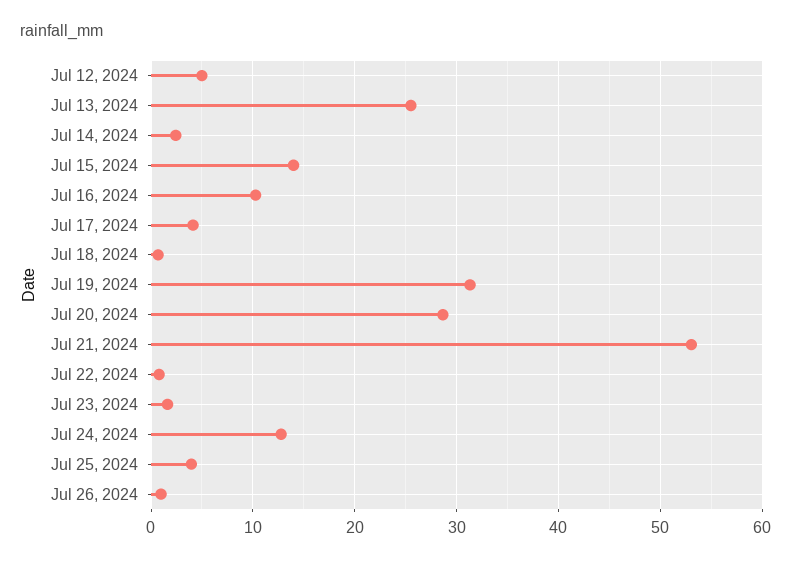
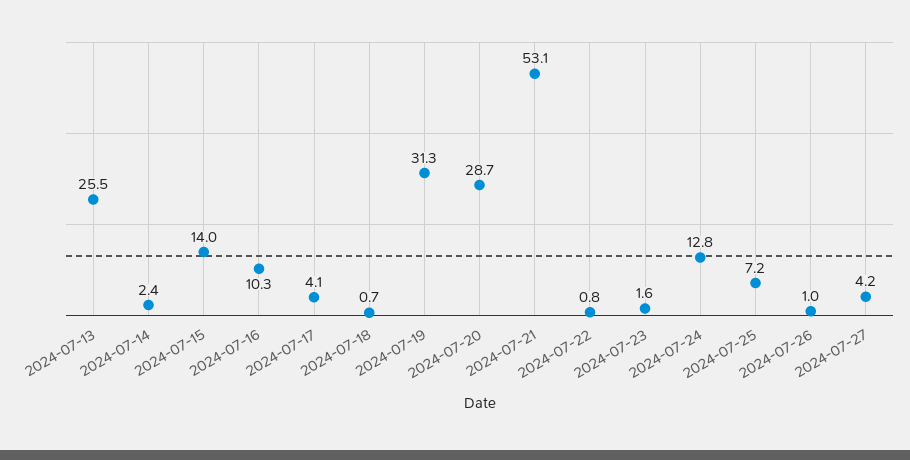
Jul 12, 2024: 5 -> none
Jul 25, 2024: 4 -> 7.2
2024-07-27: none -> 4.2

